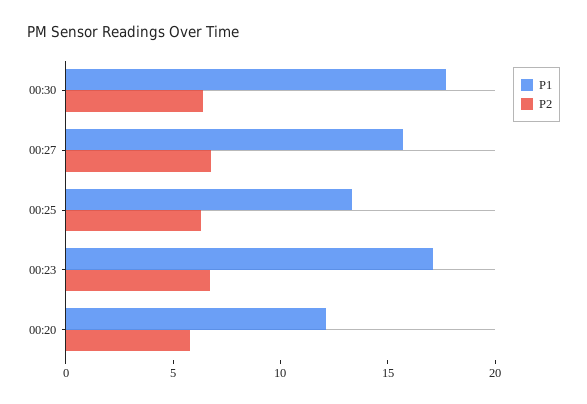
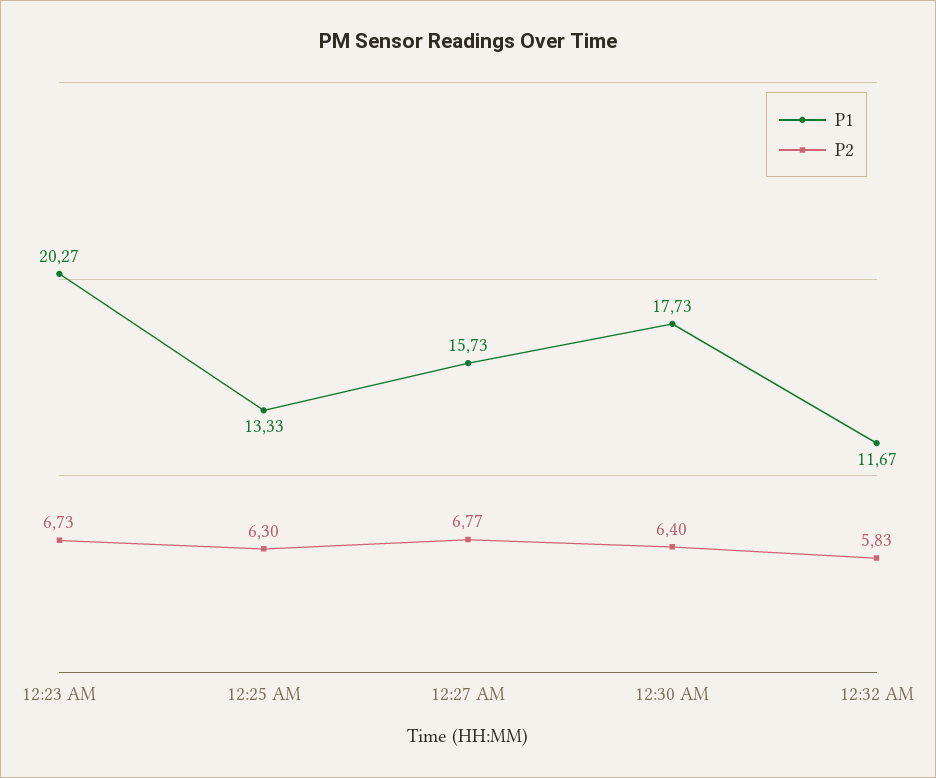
P1, 00:23: 17 -> 20.27
P1, 00:20: 12 -> none
P2, 00:20: 6 -> none
P1, 12:32 AM: none -> 11.67
P2, 12:32 AM: none -> 5.83

